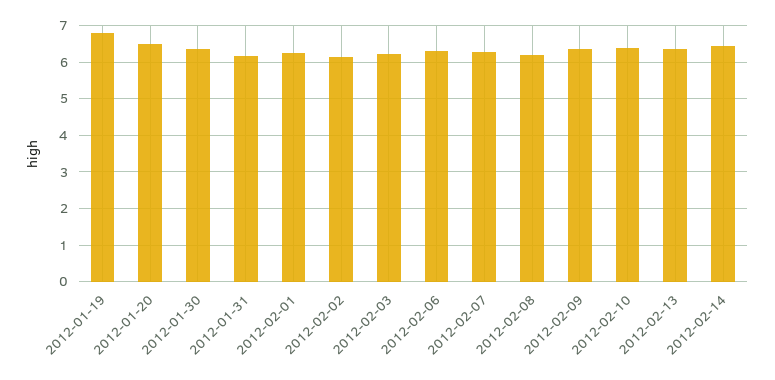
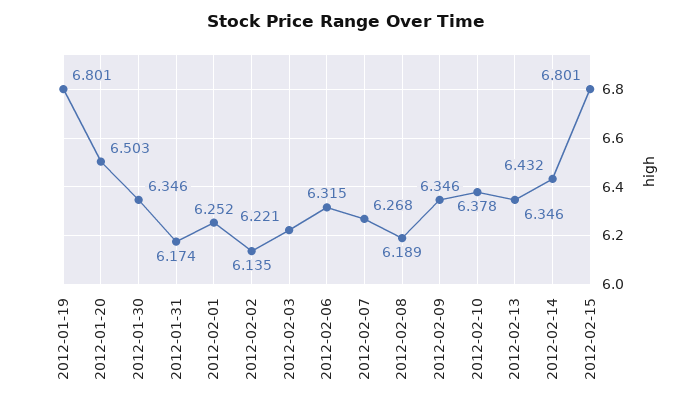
2012-02-15: none -> 6.801

